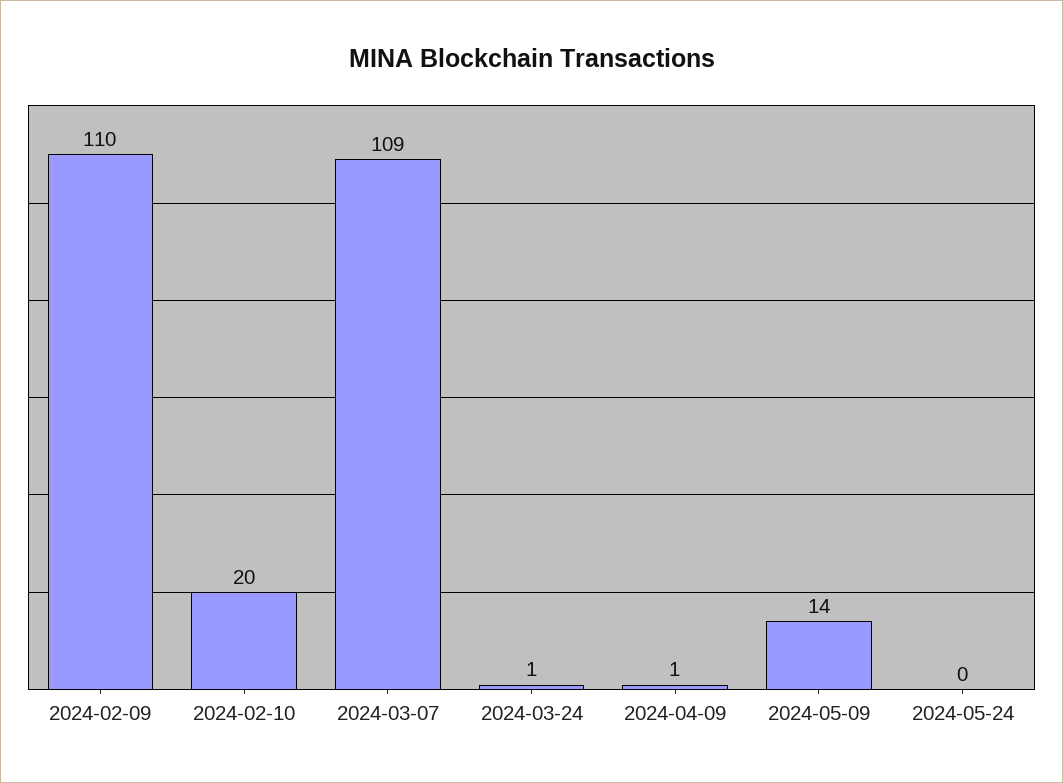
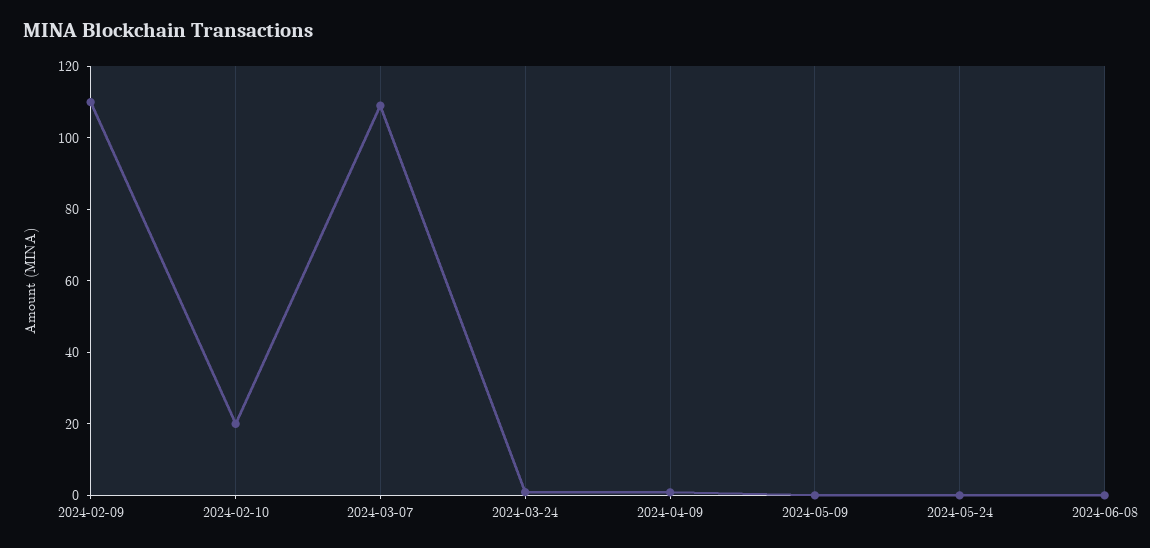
2024-05-09: 14 -> 0
2024-06-08: none -> 0

